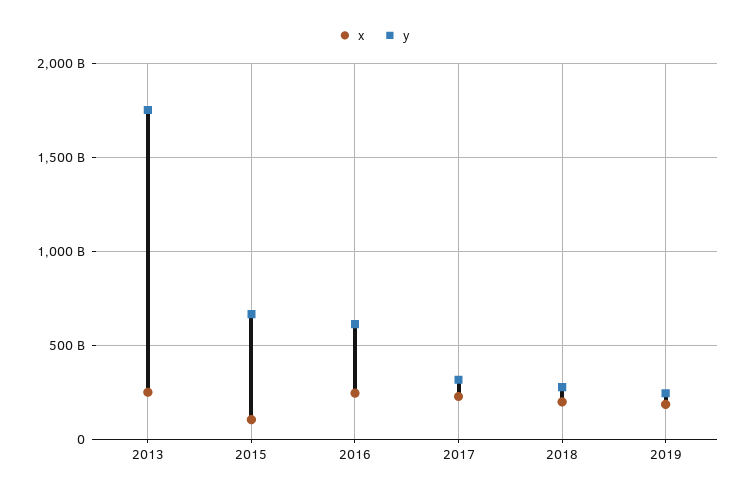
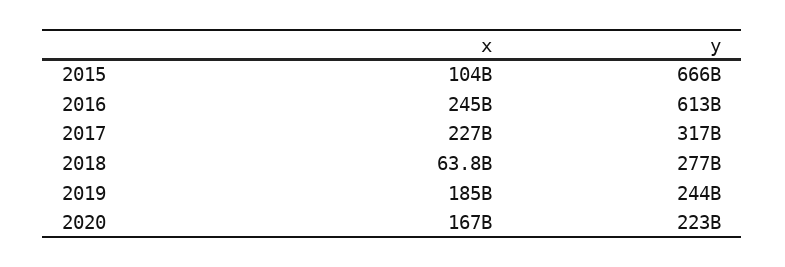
x, 2013: 250000000000 -> none
y, 2013: 1750000000000 -> none
x, 2018: 200000000000 -> 63800000000
x, 2020: none -> 167000000000
y, 2020: none -> 223000000000

